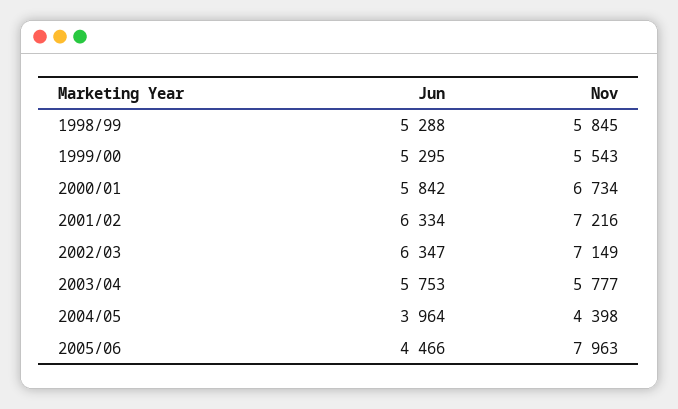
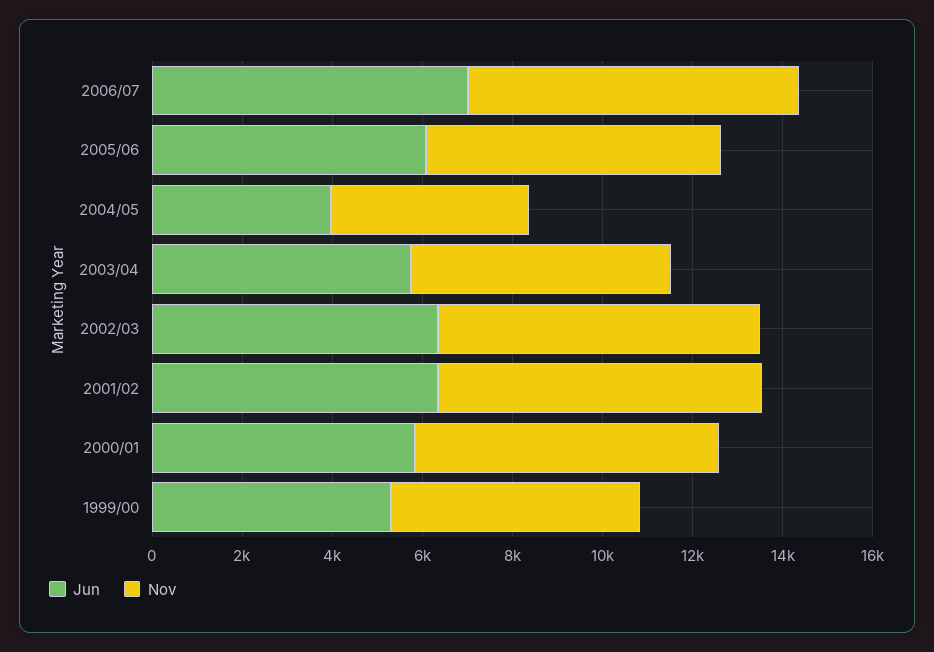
Jun, 1998/99: 5288 -> none
Nov, 1998/99: 5845 -> none
Jun, 2005/06: 4466 -> 6000
Nov, 2005/06: 7963 -> 6500
Jun, 2006/07: none -> 7000
Nov, 2006/07: none -> 7500

